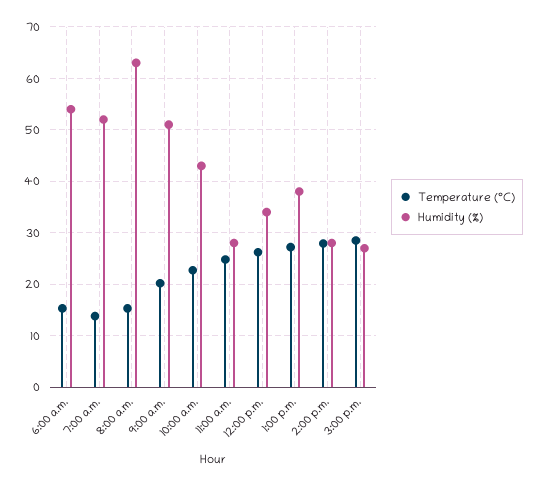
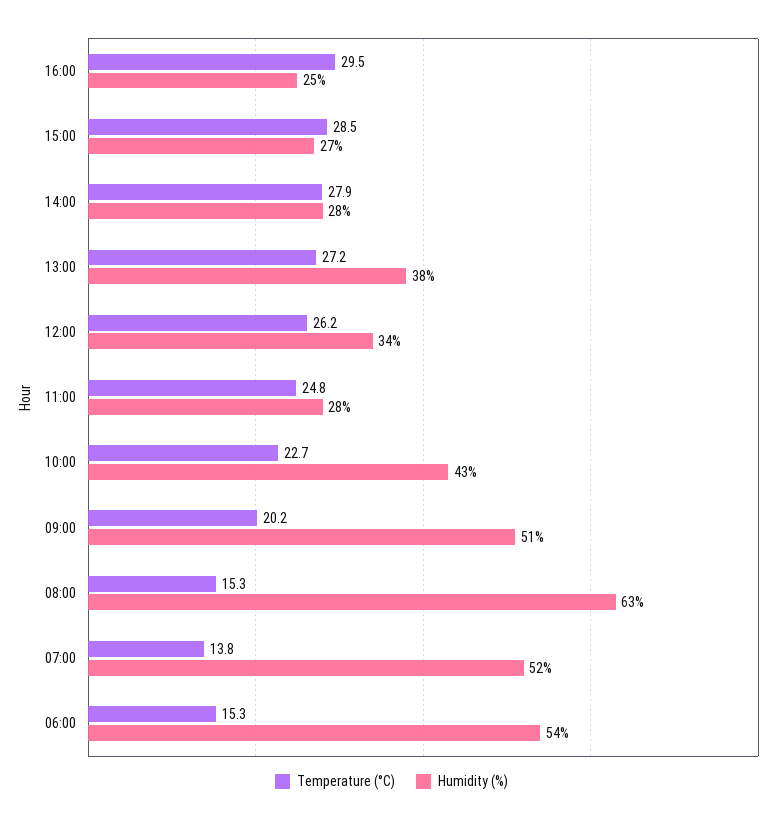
Temperature (°C), 16:00: none -> 29.5
Humidity (%), 16:00: none -> 25

